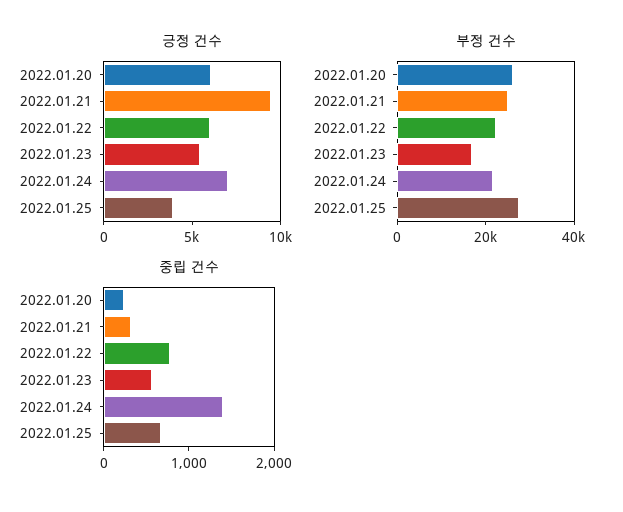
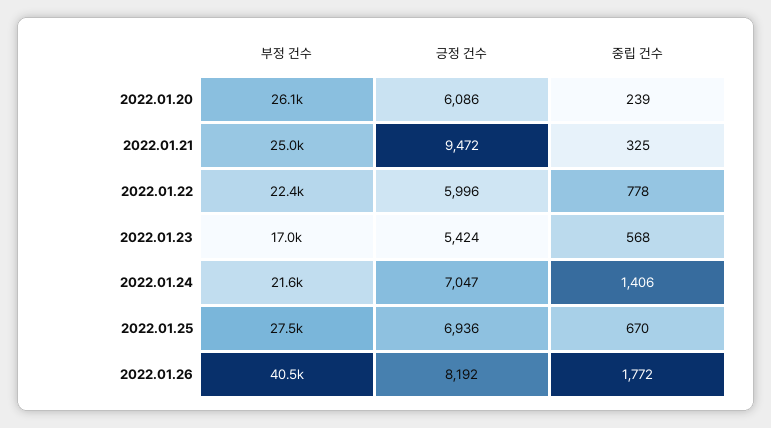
긍정 건수, 2022.01.25: 4000 -> 6936
부정 건수, 2022.01.26: none -> 40500
긍정 건수, 2022.01.26: none -> 8192
중립 건수, 2022.01.26: none -> 1772

